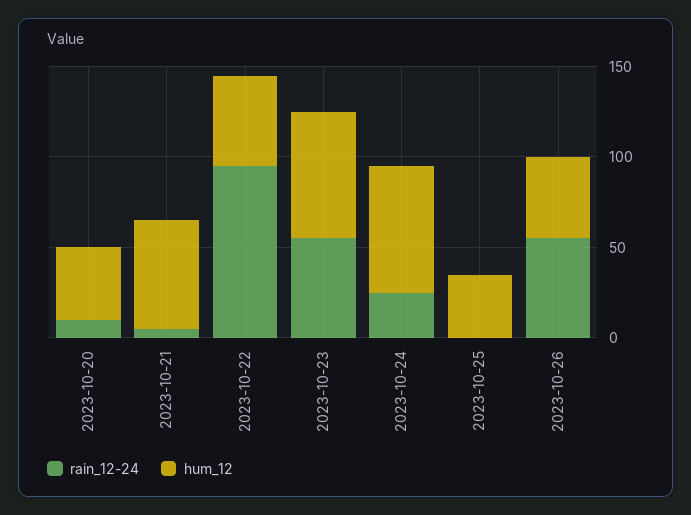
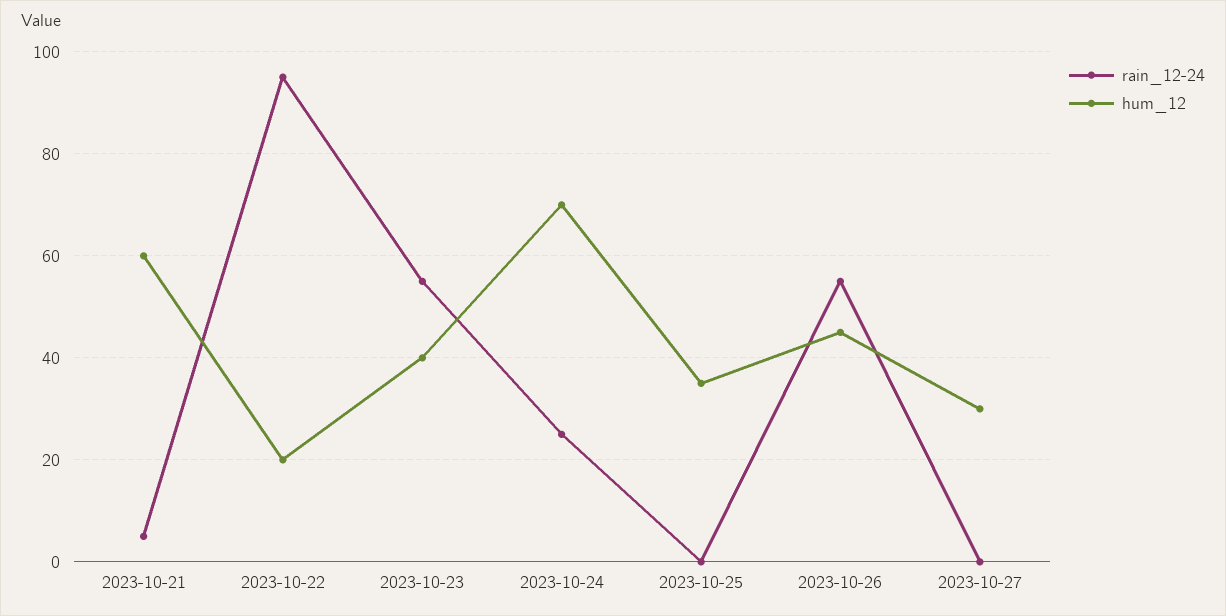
rain_12-24, 2023-10-20: 10 -> none
hum_12, 2023-10-20: 40 -> none
hum_12, 2023-10-22: 50 -> 20
hum_12, 2023-10-23: 70 -> 40
rain_12-24, 2023-10-27: none -> 0
hum_12, 2023-10-27: none -> 30

